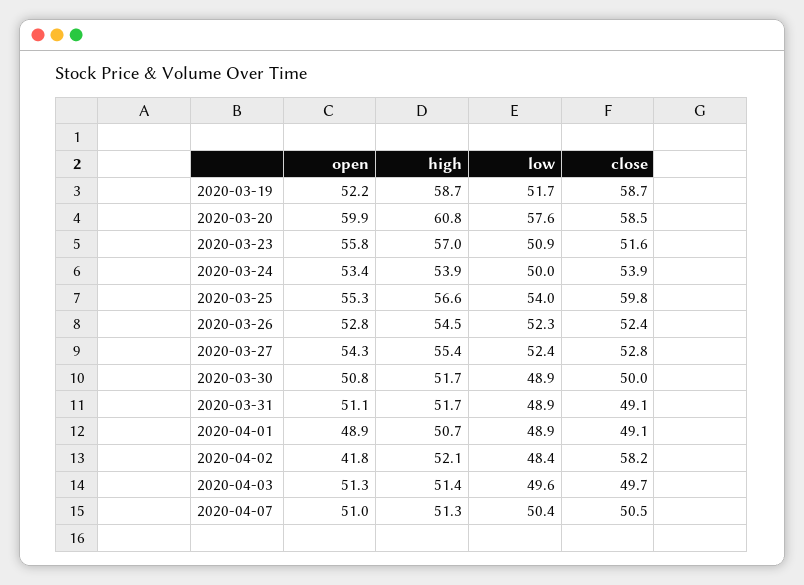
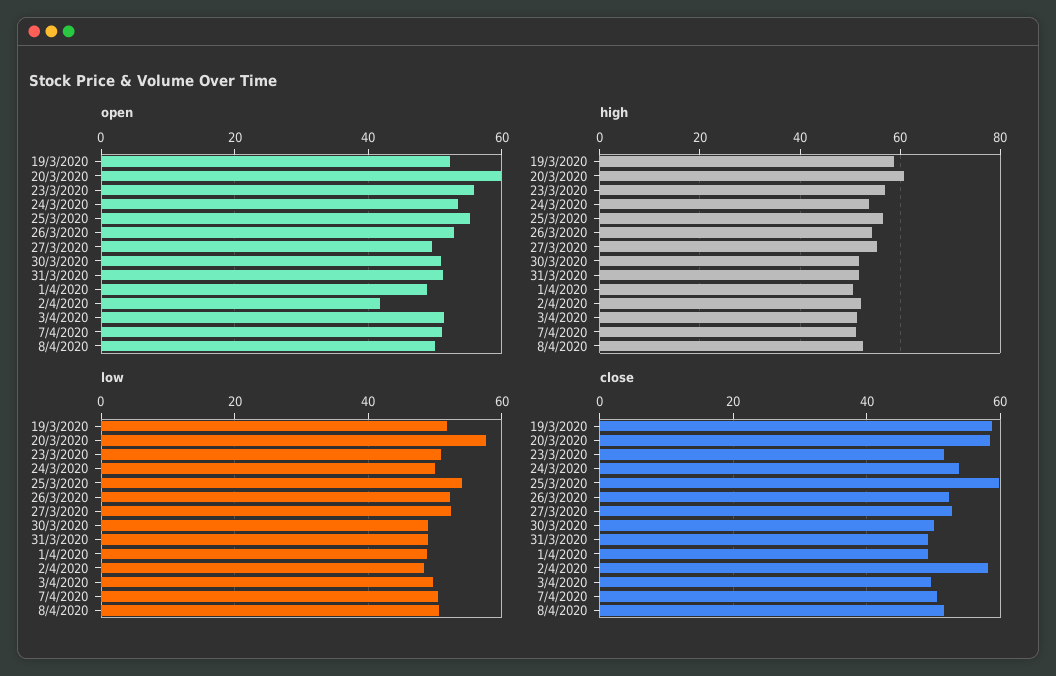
open, 2020-03-27: 54.3 -> 50
open, 8/4/2020: none -> 50
high, 8/4/2020: none -> 52
low, 8/4/2020: none -> 50
close, 8/4/2020: none -> 52

